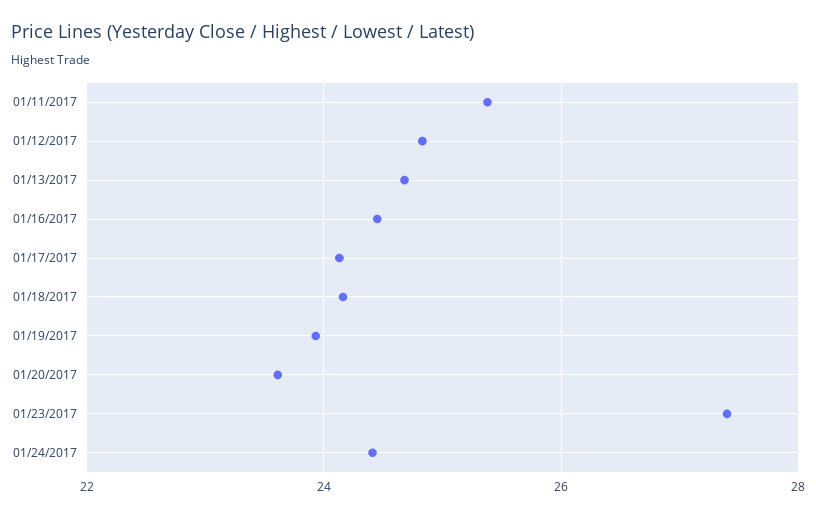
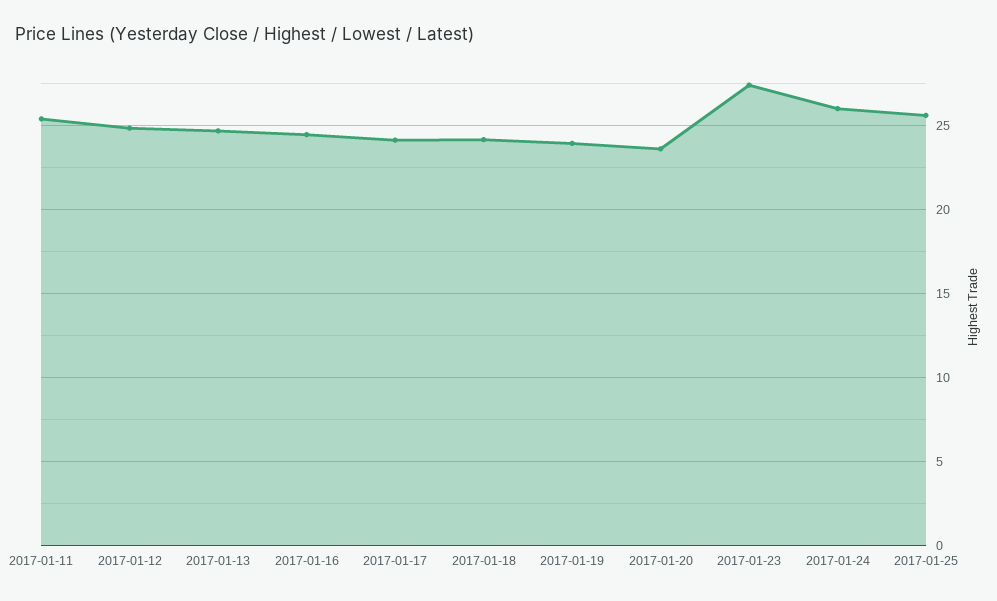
01/24/2017: 24.4 -> 26
2017-01-25: none -> 25.5

